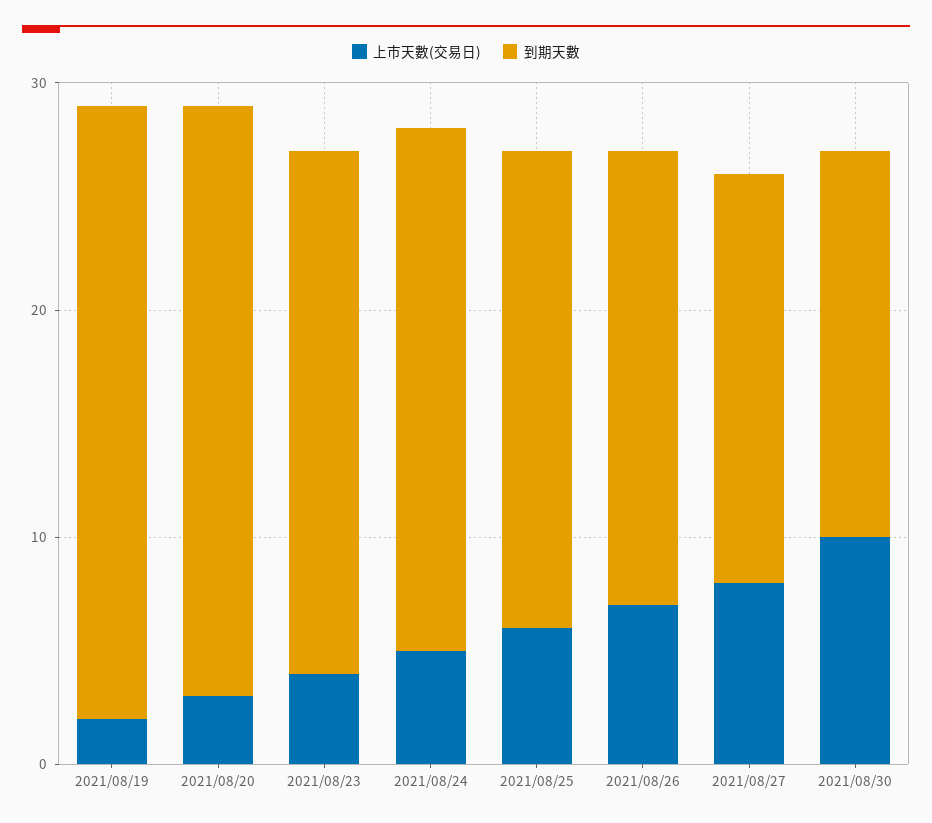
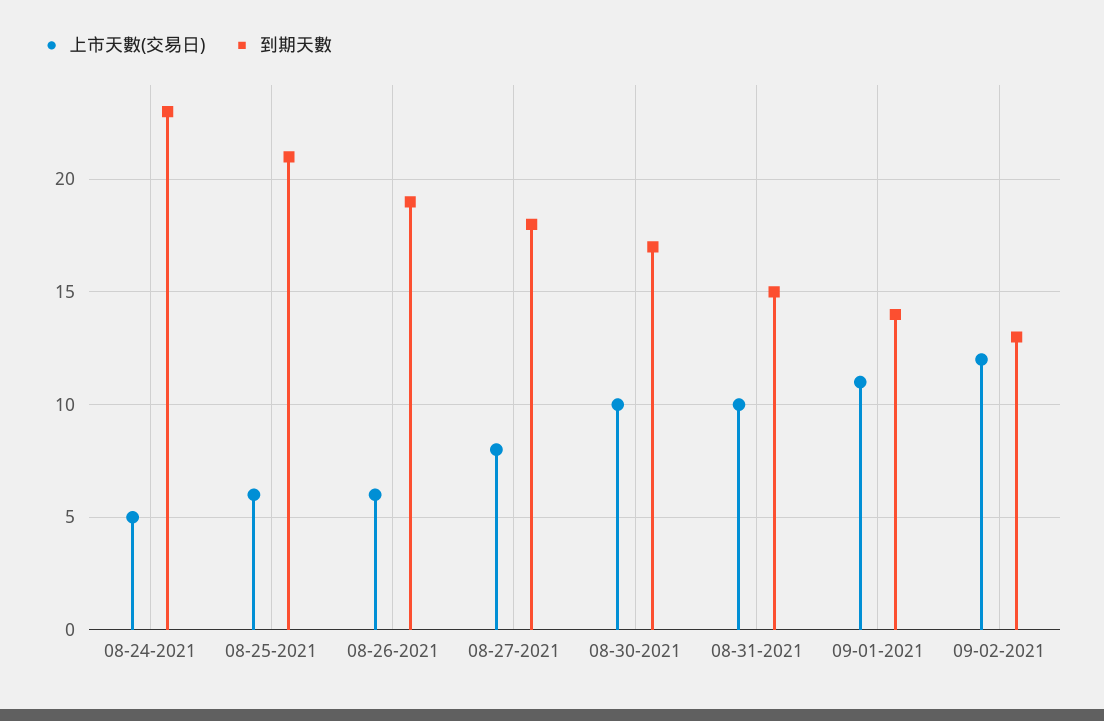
上市天數(交易日), 2021/08/19: 2 -> none
到期天數, 2021/08/19: 27 -> none
上市天數(交易日), 2021/08/20: 3 -> none
到期天數, 2021/08/20: 26 -> none
上市天數(交易日), 2021/08/23: 4 -> none
到期天數, 2021/08/23: 23 -> none
上市天數(交易日), 2021/08/26: 7 -> 6
到期天數, 2021/08/26: 20 -> 19
上市天數(交易日), 08-31-2021: none -> 10
到期天數, 08-31-2021: none -> 15
上市天數(交易日), 09-01-2021: none -> 11
到期天數, 09-01-2021: none -> 14
上市天數(交易日), 09-02-2021: none -> 12
到期天數, 09-02-2021: none -> 13

